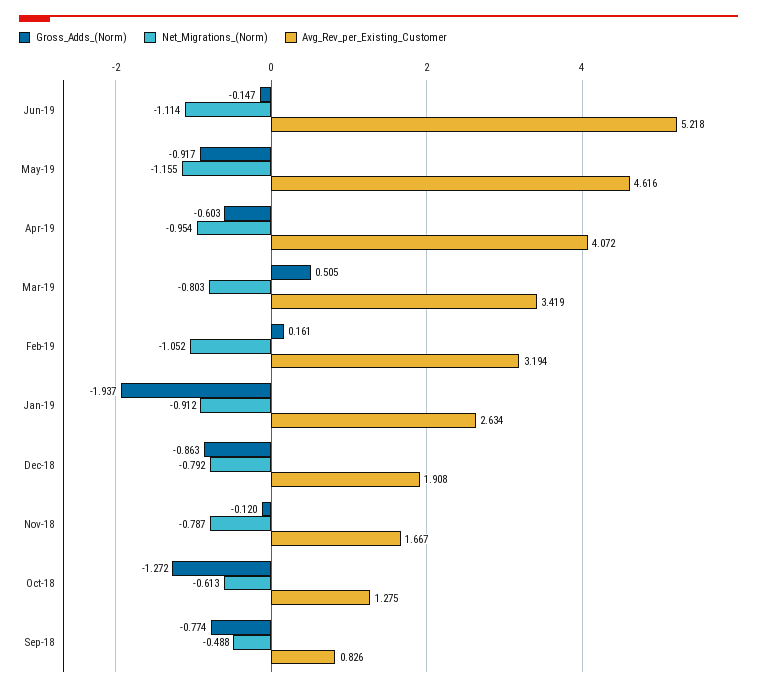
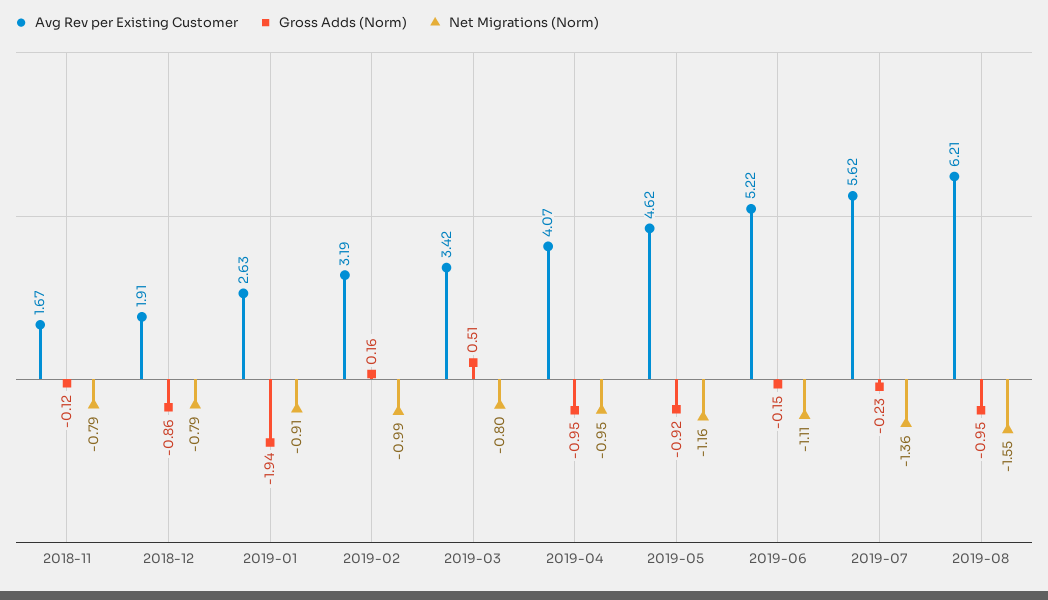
Gross_Adds_(Norm), Apr-19: -0.603 -> -0.95
Net_Migrations_(Norm), Feb-19: -1.052 -> -0.99
Gross_Adds_(Norm), Oct-18: -1.272 -> none
Net_Migrations_(Norm), Oct-18: -0.613 -> none
Avg_Rev_per_Existing_Customer, Oct-18: 1.275 -> none
Gross_Adds_(Norm), Sep-18: -0.774 -> none
Net_Migrations_(Norm), Sep-18: -0.488 -> none
Avg_Rev_per_Existing_Customer, Sep-18: 0.826 -> none
Avg_Rev_per_Existing_Customer, 2019-07: none -> 5.62
Gross_Adds_(Norm), 2019-07: none -> -0.23
Net_Migrations_(Norm), 2019-07: none -> -1.36
Avg_Rev_per_Existing_Customer, 2019-08: none -> 6.21
Gross_Adds_(Norm), 2019-08: none -> -0.95
Net_Migrations_(Norm), 2019-08: none -> -1.55

